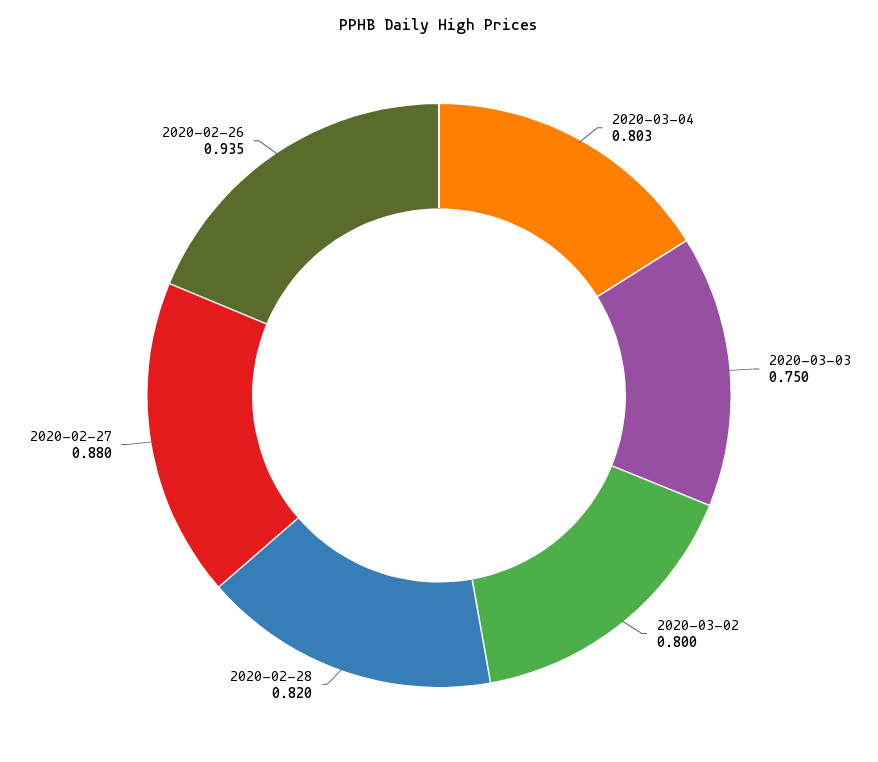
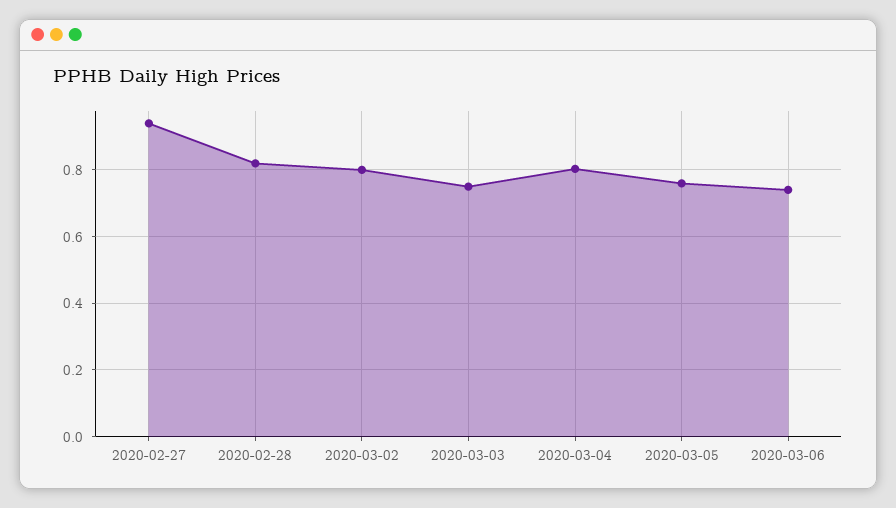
2020-02-27: 0.88 -> 0.94
2020-02-26: 0.935 -> none
2020-03-05: none -> 0.76
2020-03-06: none -> 0.74

